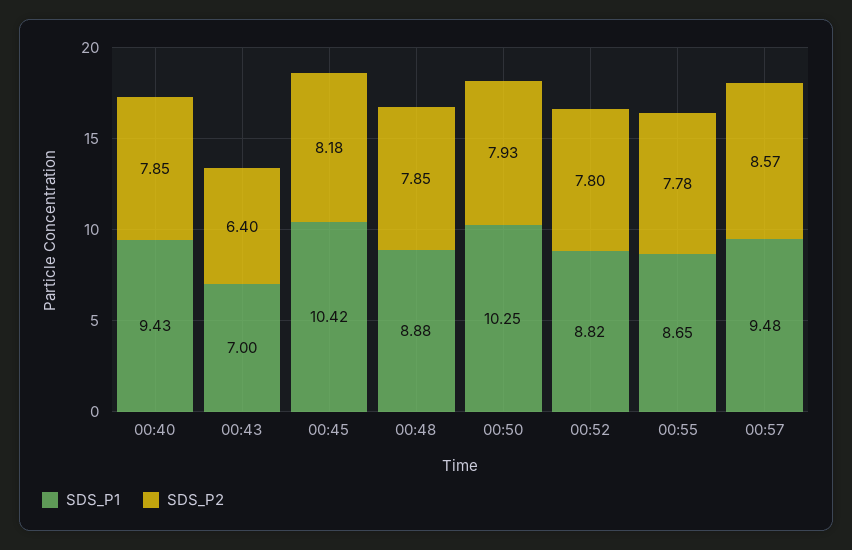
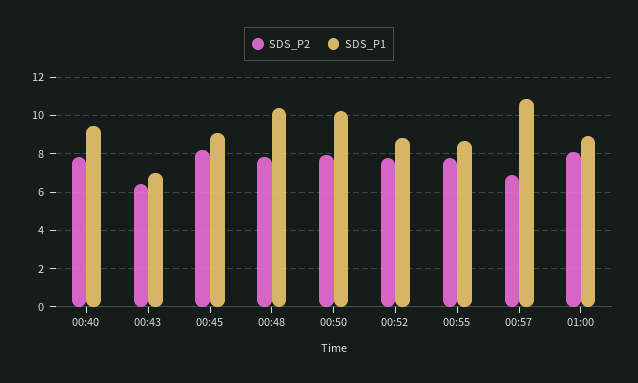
SDS_P1, 00:45: 10.42 -> 9
SDS_P1, 00:48: 8.88 -> 10.5
SDS_P1, 00:57: 9.48 -> 11
SDS_P2, 00:57: 8.57 -> 7
SDS_P2, 01:00: none -> 8
SDS_P1, 01:00: none -> 9

